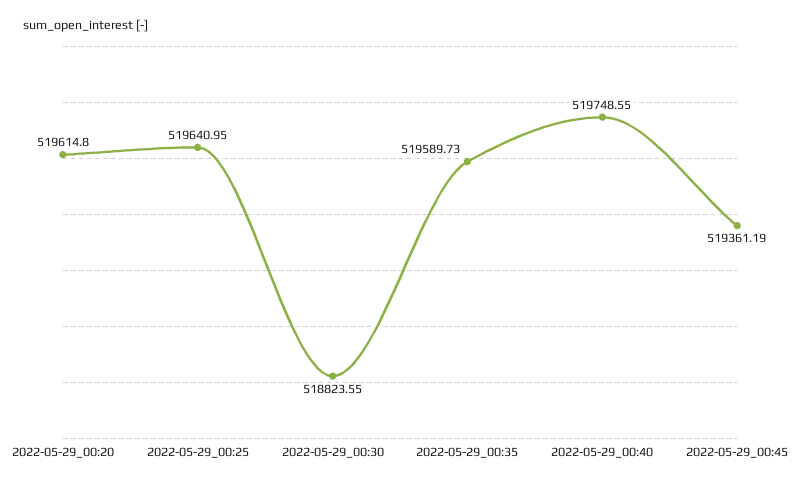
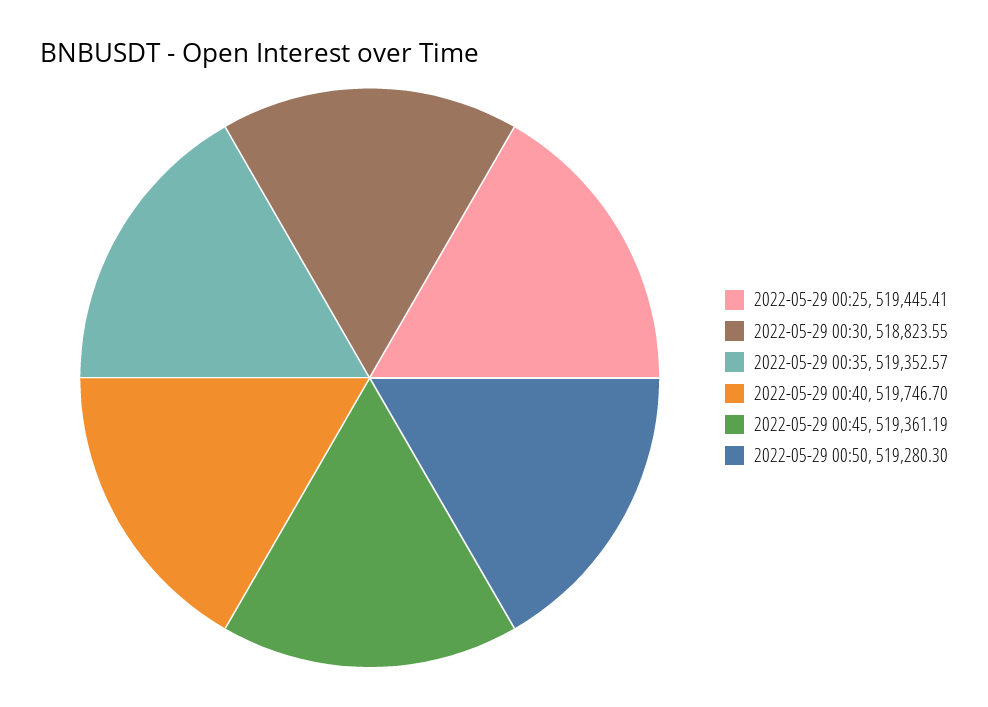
2022-05-29_00:20: 519614.8 -> none
2022-05-29_00:25: 519640.95 -> 519445.41
2022-05-29_00:35: 519589.73 -> 519352.57
2022-05-29_00:40: 519748.55 -> 519746.7
2022-05-29 00:50: none -> 519280.3

